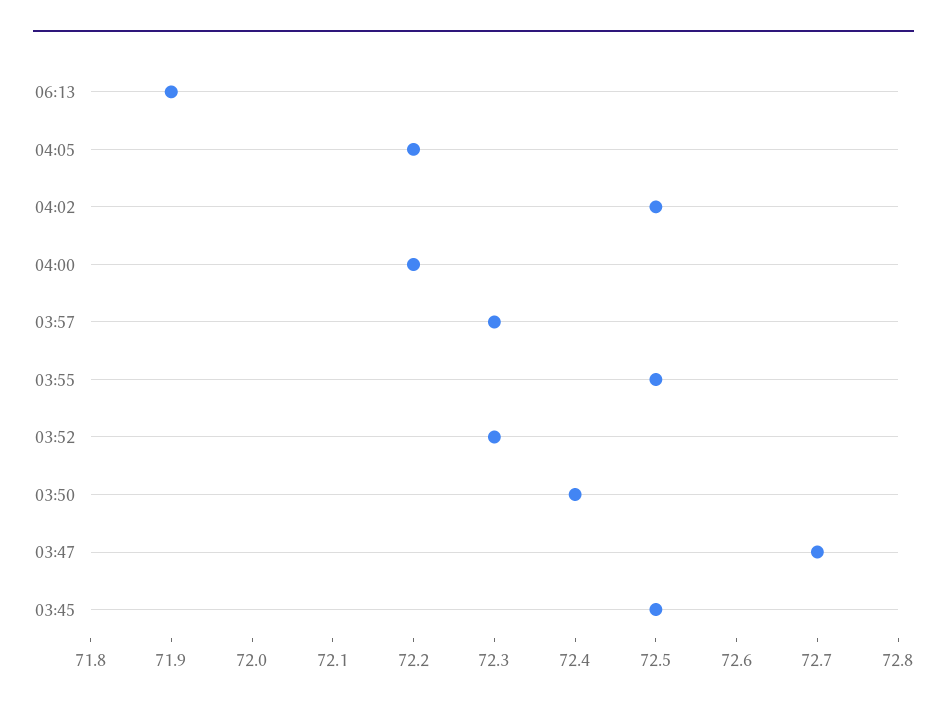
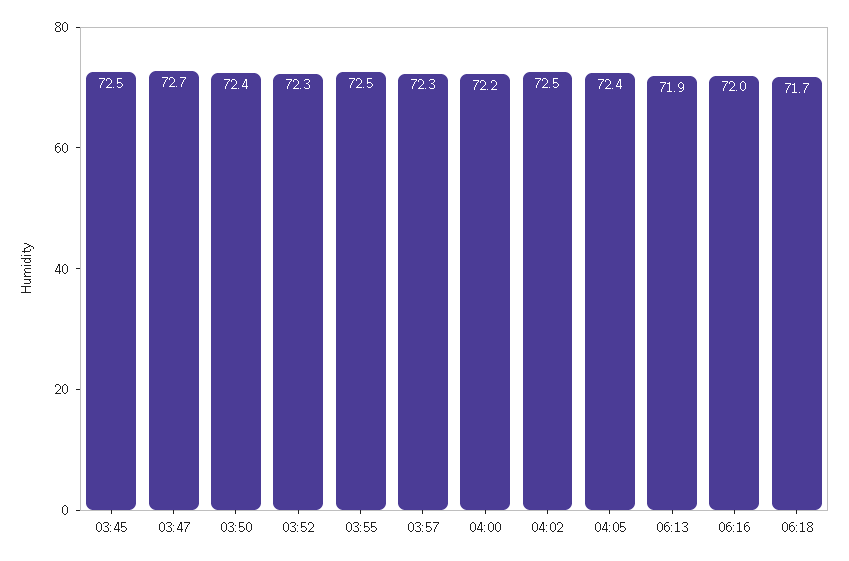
04:05: 72.2 -> 72.4
06:16: none -> 72
06:18: none -> 71.7

